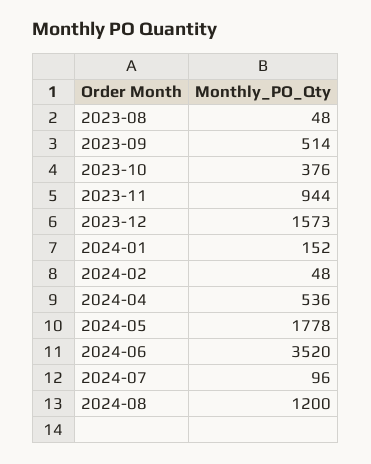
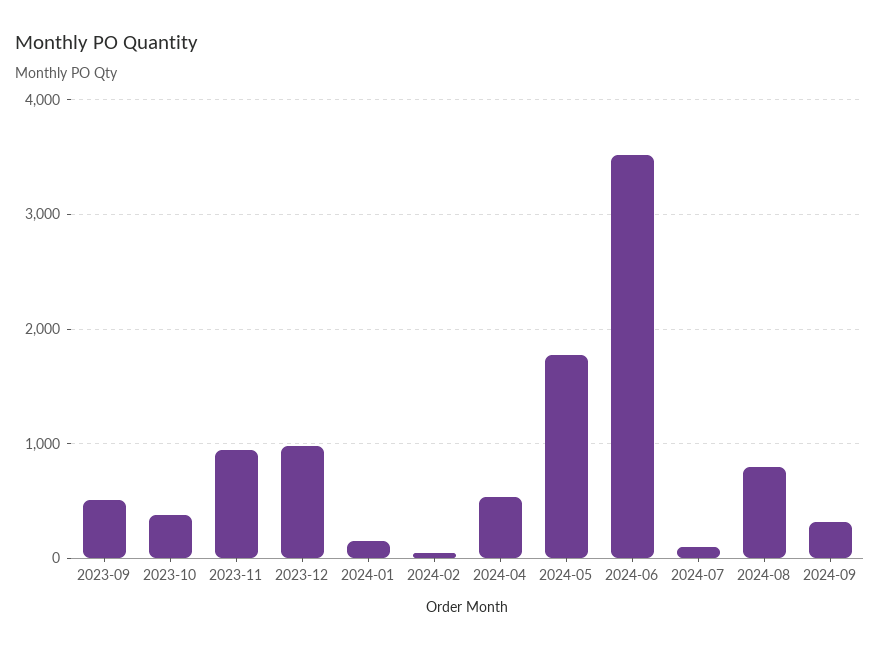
2023-08: 48 -> none
2023-12: 1573 -> 1000
2024-08: 1200 -> 800
2024-09: none -> 300

